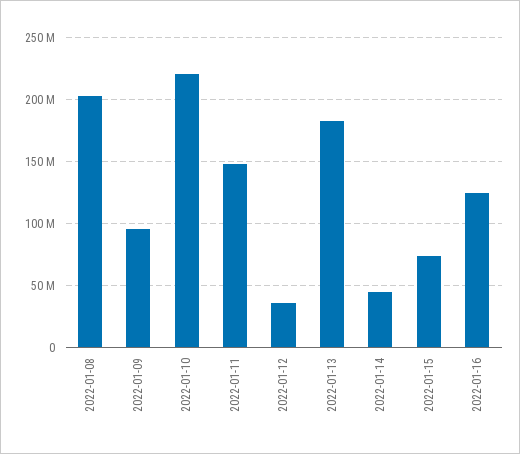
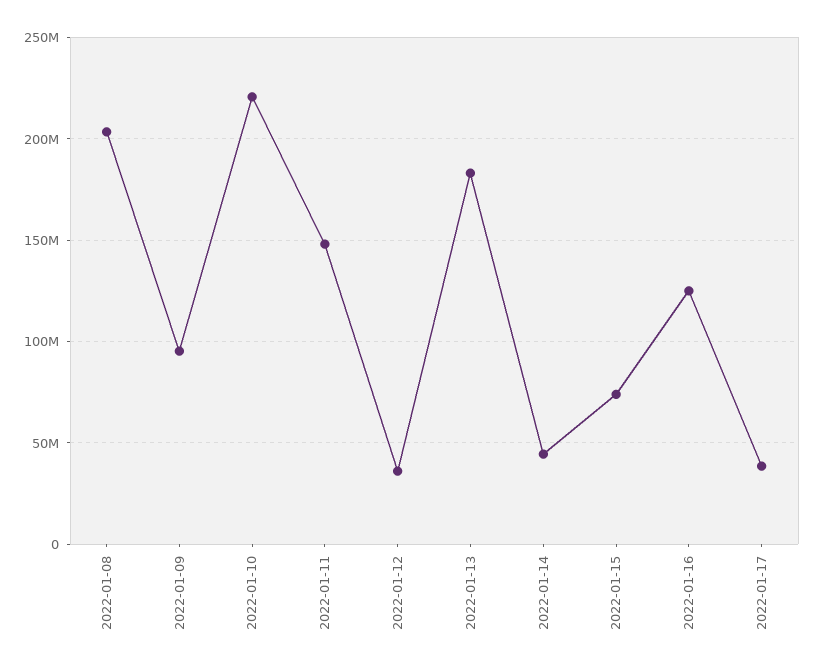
2022-01-17: none -> 40000000

